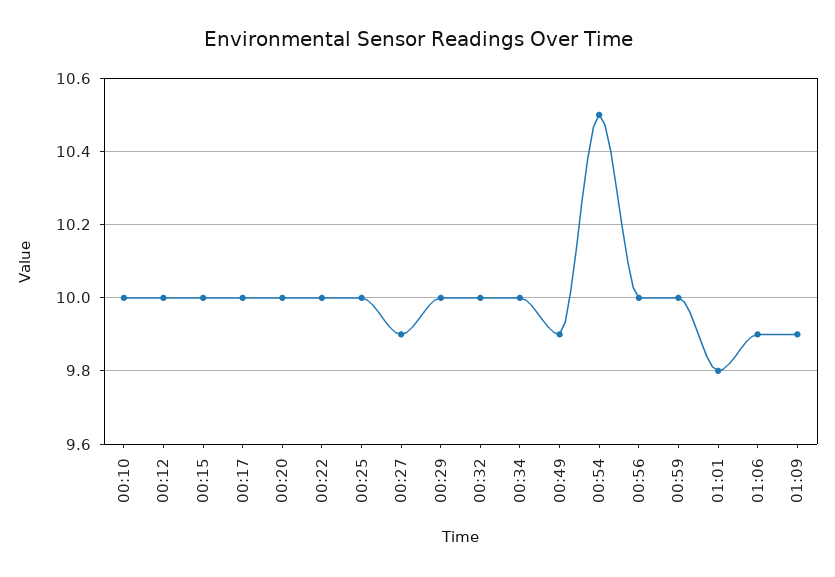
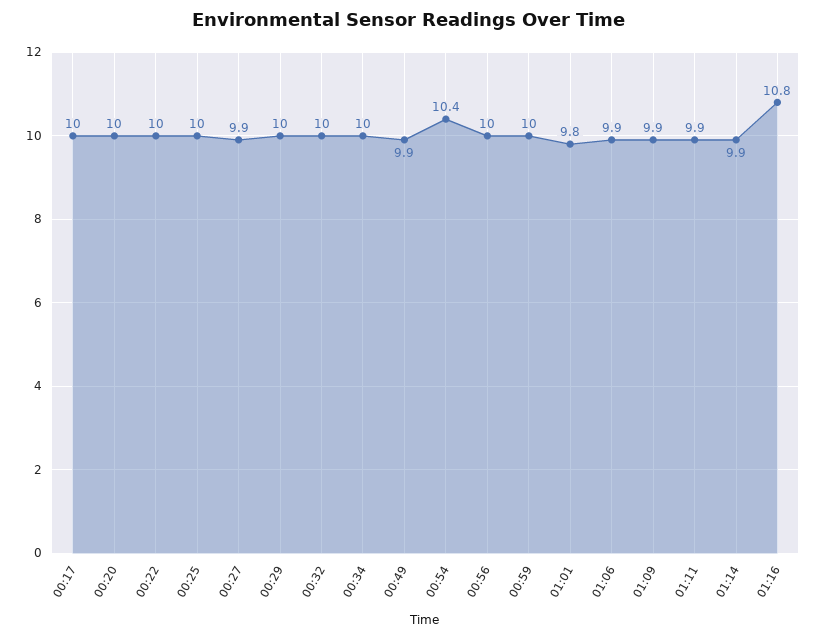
00:10: 10 -> none
00:12: 10 -> none
00:15: 10 -> none
00:54: 10.5 -> 10.4
01:11: none -> 9.9
01:14: none -> 9.9
01:16: none -> 10.8

